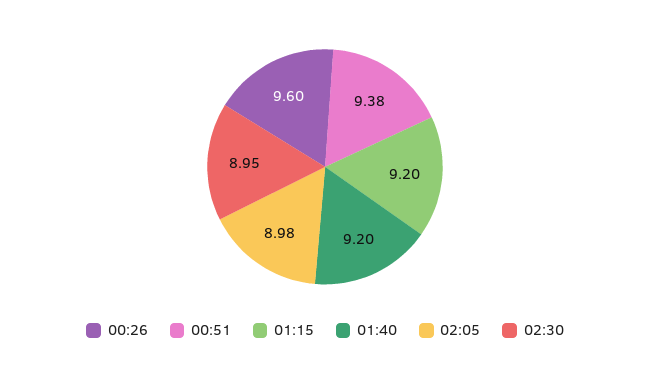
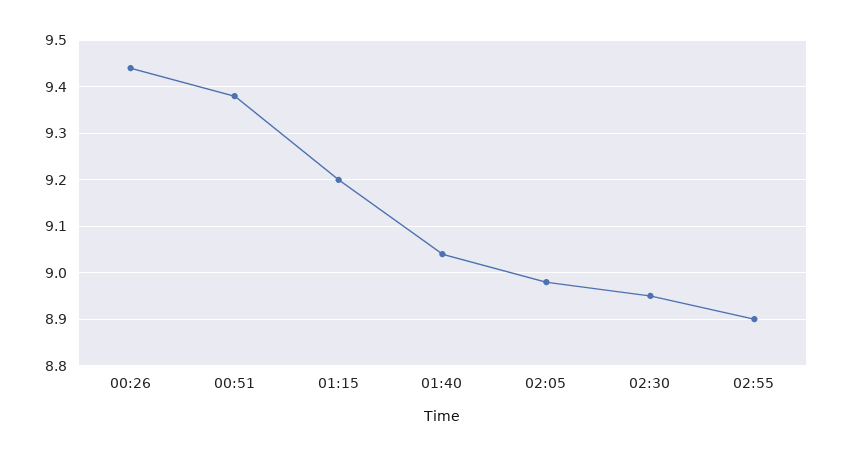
00:26: 9.6 -> 9.45
01:40: 9.2 -> 9.05
02:55: none -> 8.9

